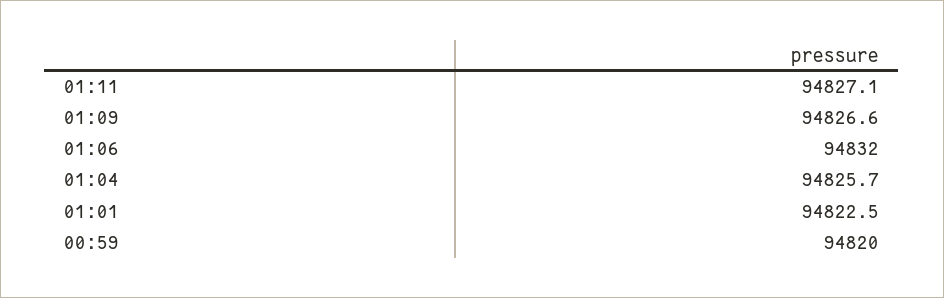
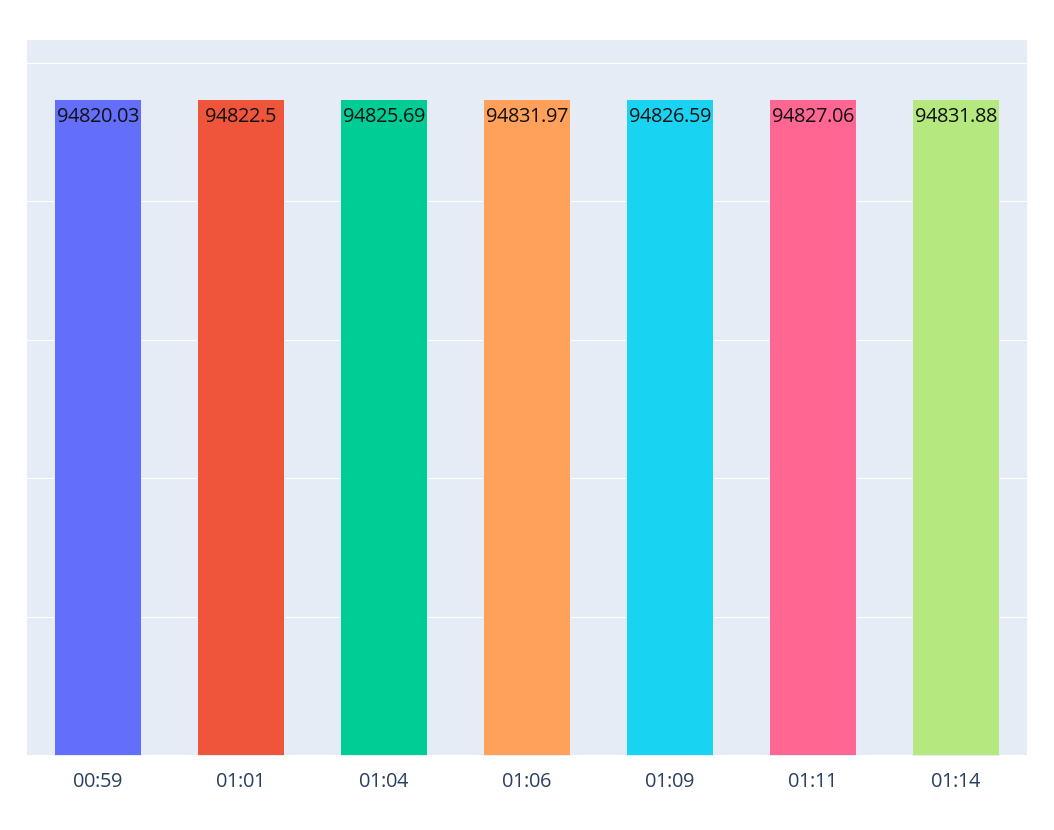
01:14: none -> 94831.88

